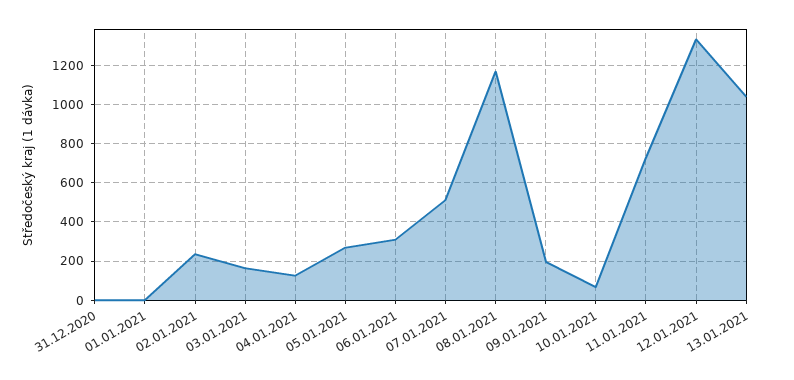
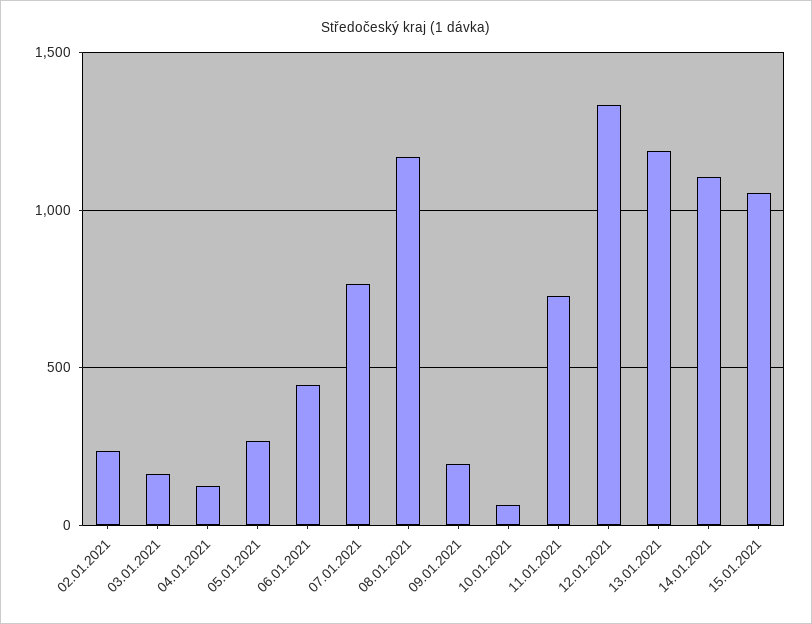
31.12.2020: 0 -> none
01.01.2021: 0 -> none
06.01.2021: 300 -> 450
07.01.2021: 500 -> 750
13.01.2021: 1050 -> 1200
14.01.2021: none -> 1100
15.01.2021: none -> 1050

